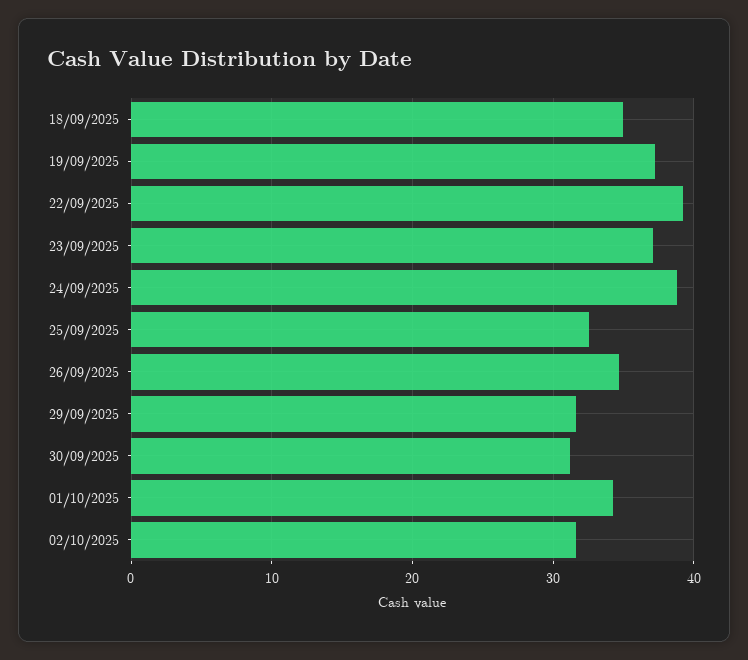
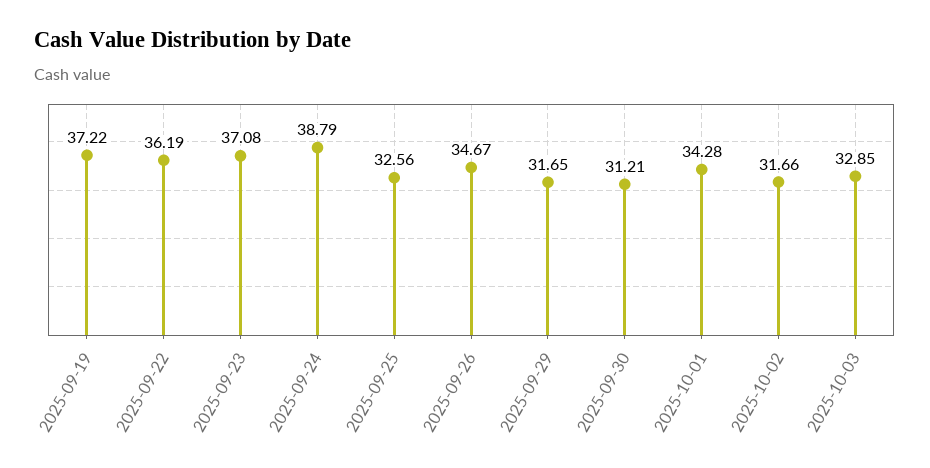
18/09/2025: 35 -> none
22/09/2025: 39 -> 36.19
2025-10-03: none -> 32.85

